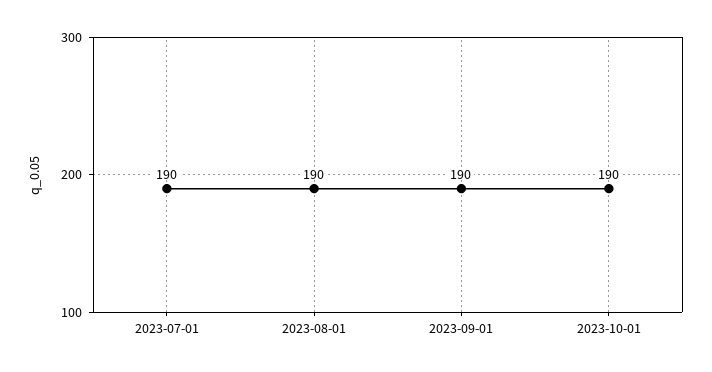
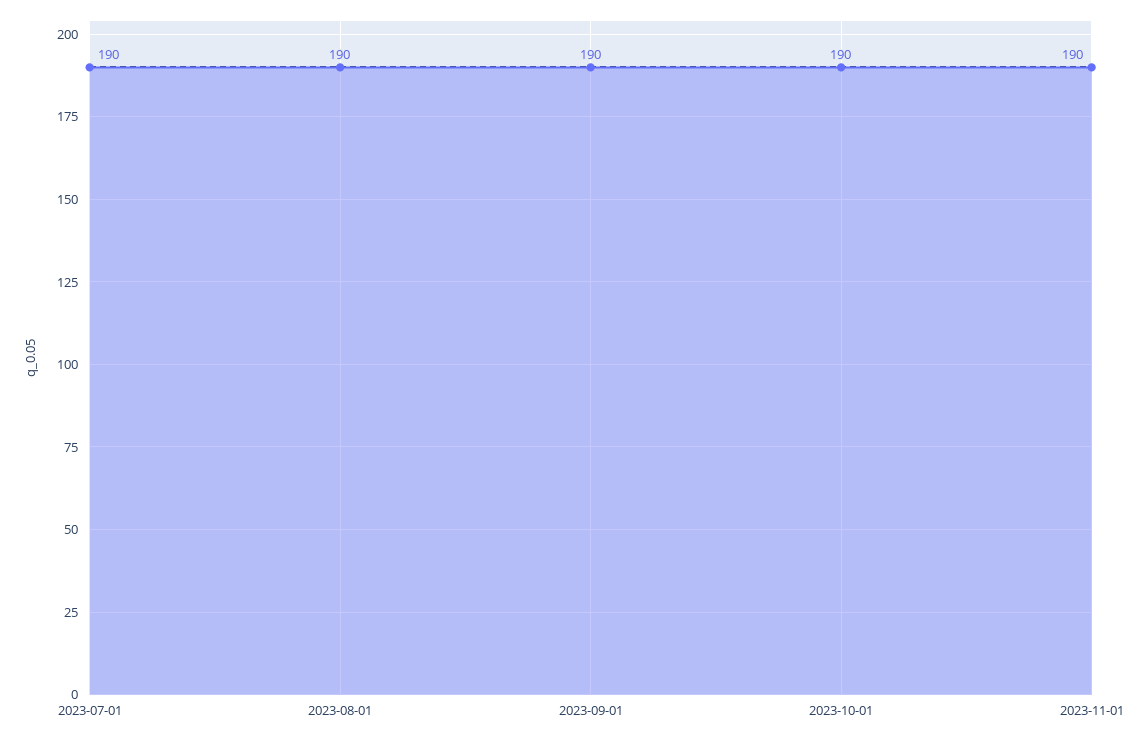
2023-11-01: none -> 190

